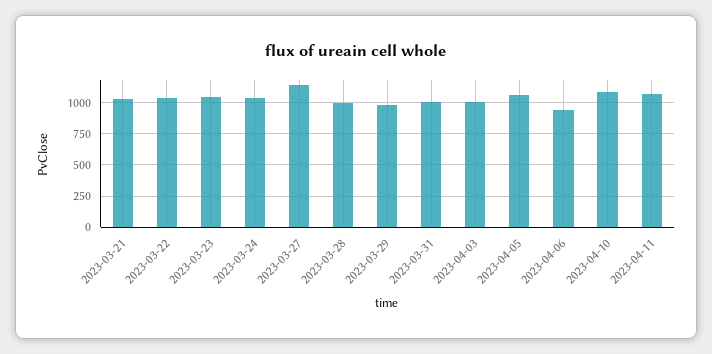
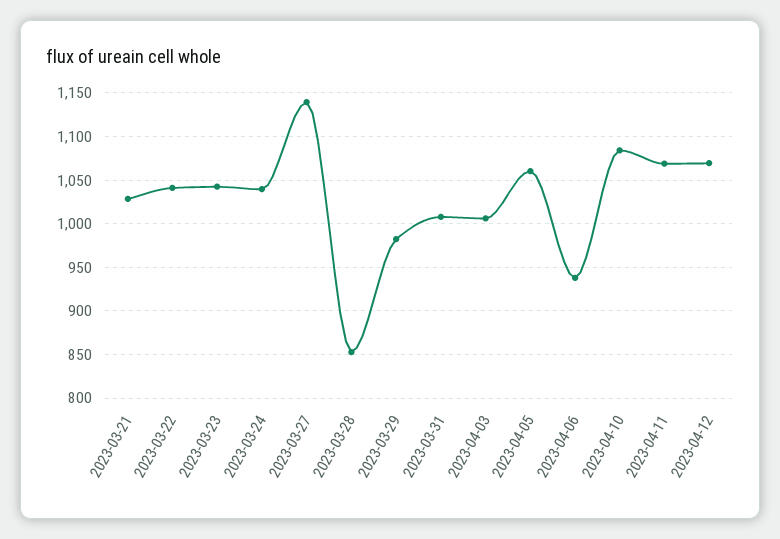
2023-03-28: 1000 -> 850
2023-04-12: none -> 1070

